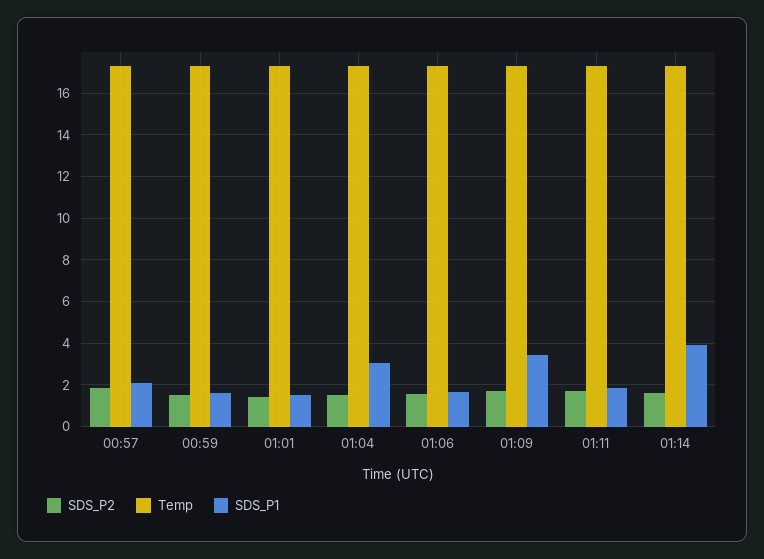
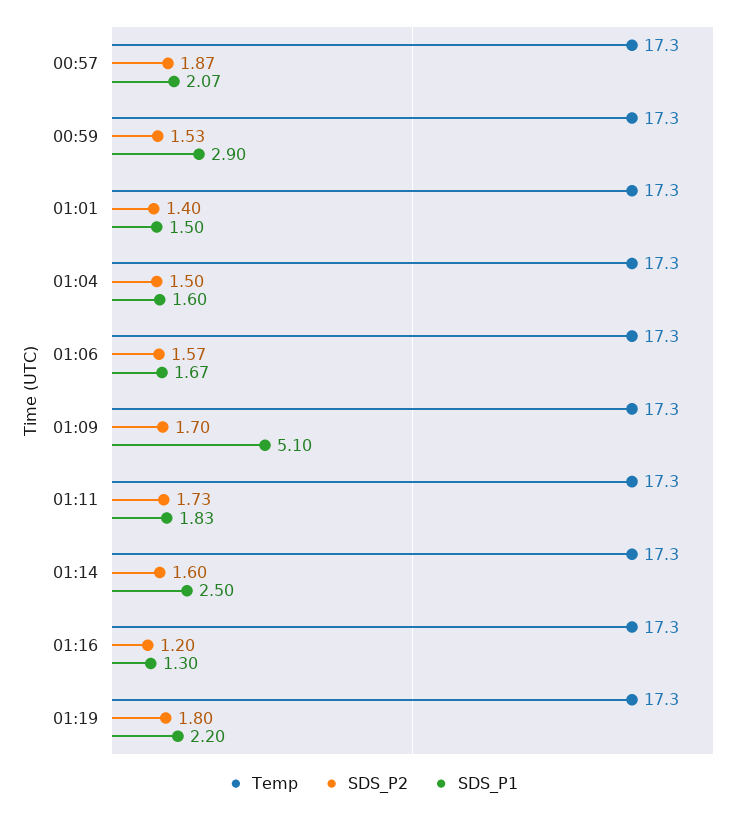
SDS_P1, 00:59: 1.5 -> 2.9
SDS_P1, 01:04: 3 -> 1.6
SDS_P1, 01:09: 3.5 -> 5.1
SDS_P1, 01:14: 4 -> 2.5
Temp, 01:16: none -> 17.3
SDS_P2, 01:16: none -> 1.2
SDS_P1, 01:16: none -> 1.3
Temp, 01:19: none -> 17.3
SDS_P2, 01:19: none -> 1.8
SDS_P1, 01:19: none -> 2.2

